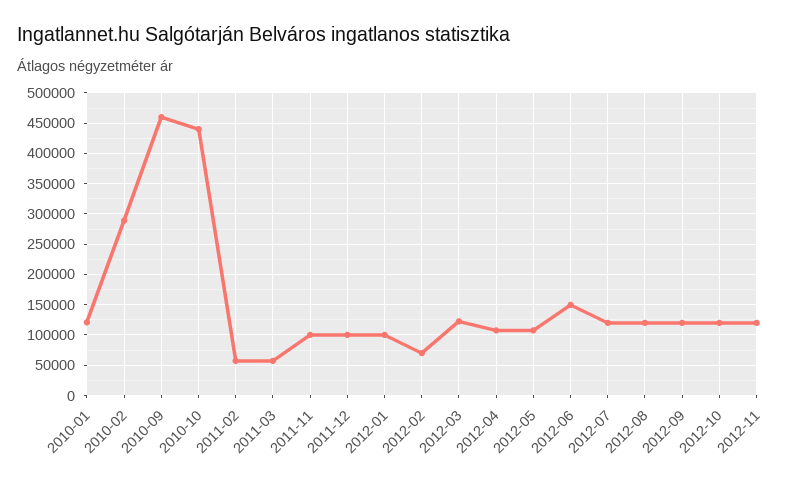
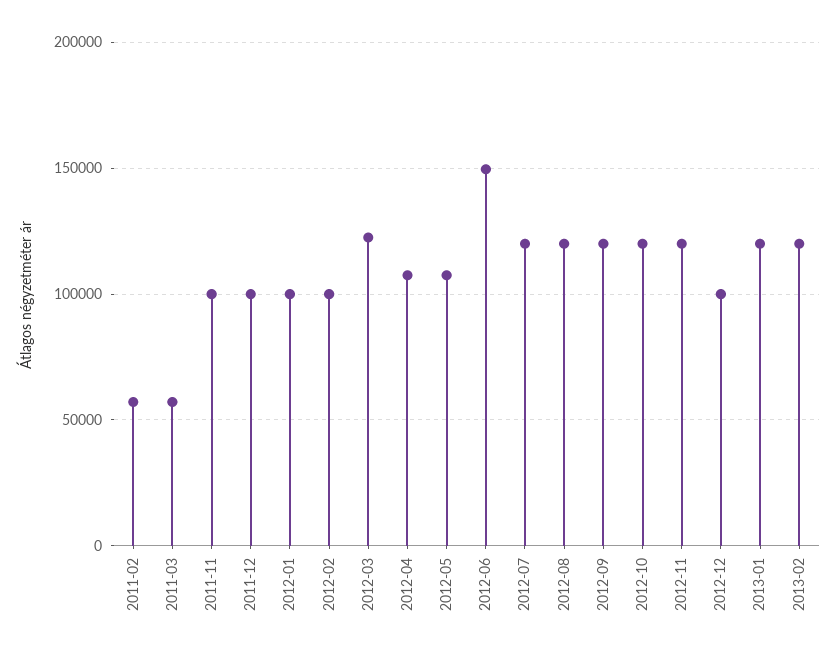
2010-01: 120000 -> none
2010-02: 290000 -> none
2010-09: 460000 -> none
2010-10: 440000 -> none
2012-02: 70000 -> 100000
2012-12: none -> 100000
2013-01: none -> 120000
2013-02: none -> 120000

